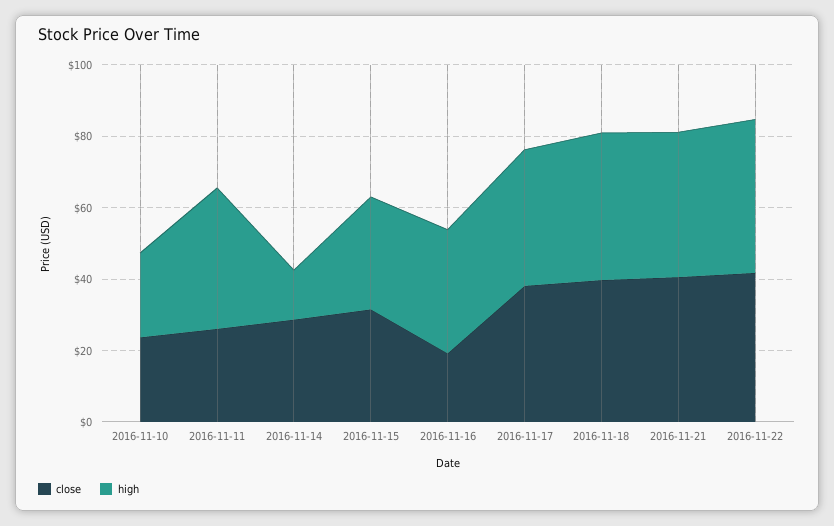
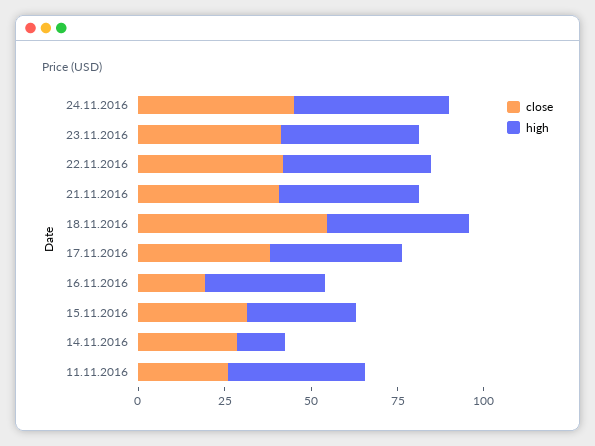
close, 2016-11-10: 25 -> none
high, 2016-11-10: 25 -> none
close, 2016-11-18: 40 -> 55
close, 24.11.2016: none -> 45
high, 24.11.2016: none -> 45
close, 23.11.2016: none -> 40
high, 23.11.2016: none -> 40

